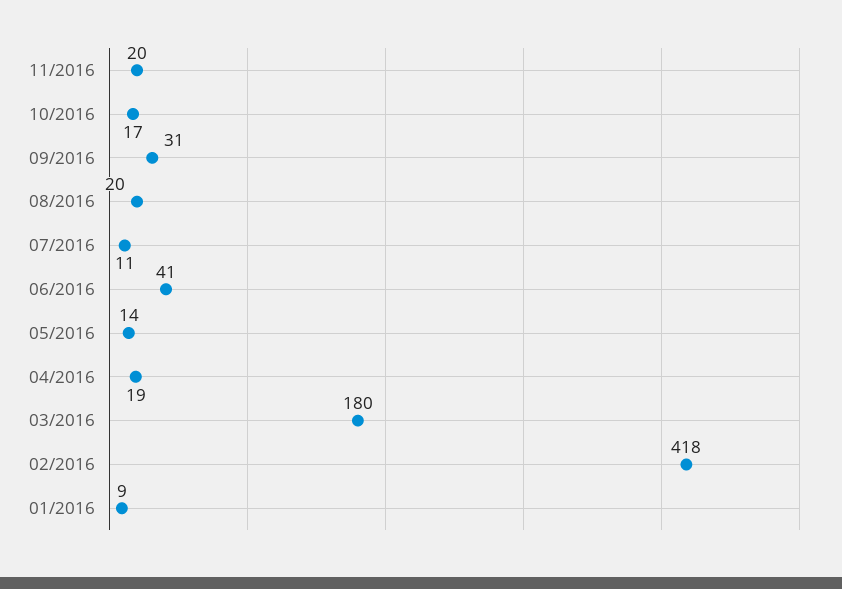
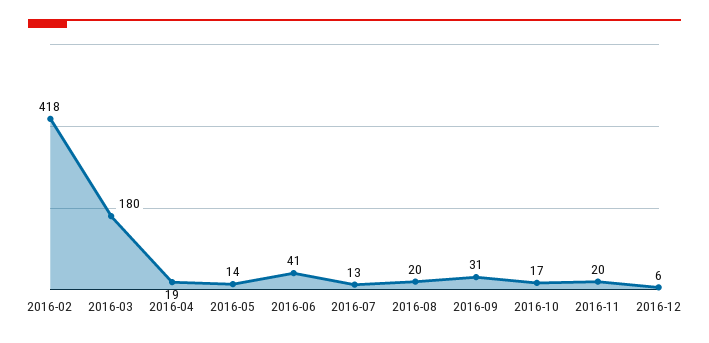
07/2016: 11 -> 13
01/2016: 9 -> none
2016-12: none -> 6

